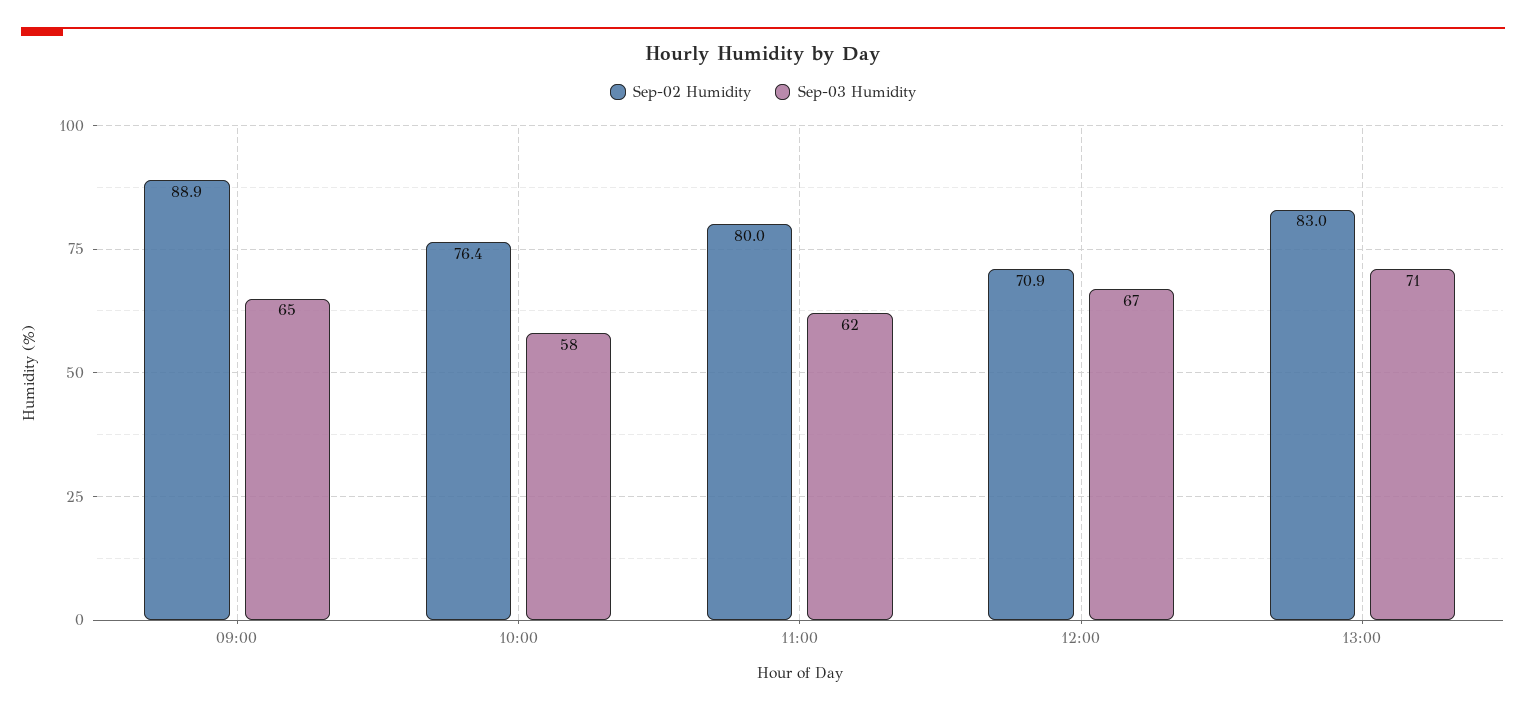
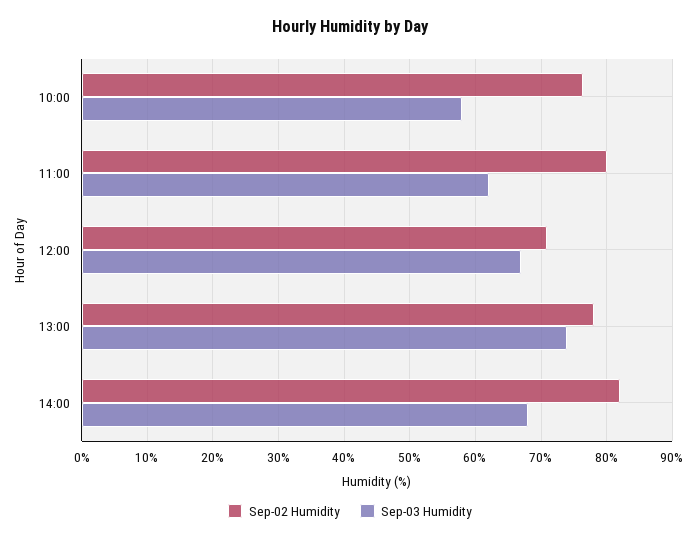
Sep-02 Humidity, 09:00: 88.9 -> none
Sep-03 Humidity, 09:00: 65 -> none
Sep-02 Humidity, 13:00: 83 -> 78
Sep-03 Humidity, 13:00: 71 -> 74
Sep-02 Humidity, 14:00: none -> 82
Sep-03 Humidity, 14:00: none -> 68

